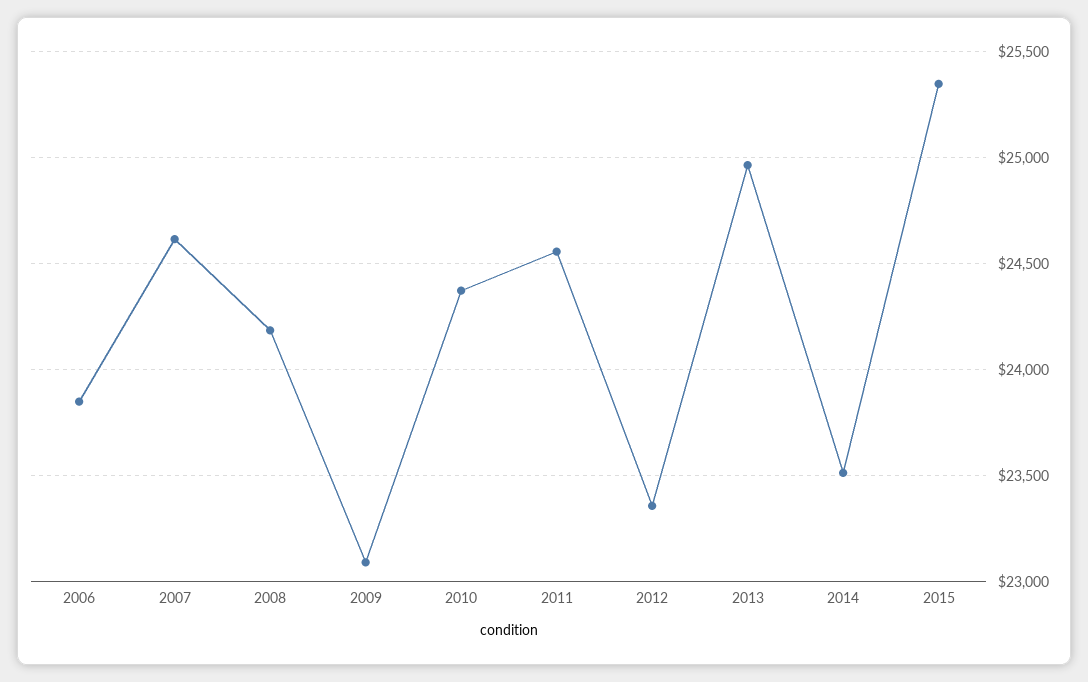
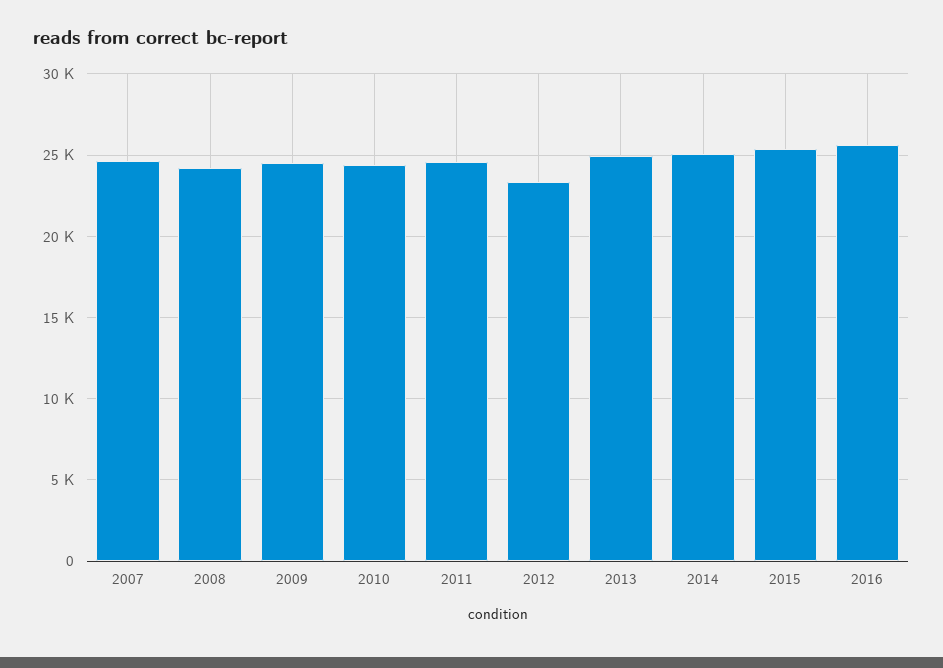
2006: 23850 -> none
2009: 23100 -> 24500
2014: 23500 -> 25000
2016: none -> 25500

